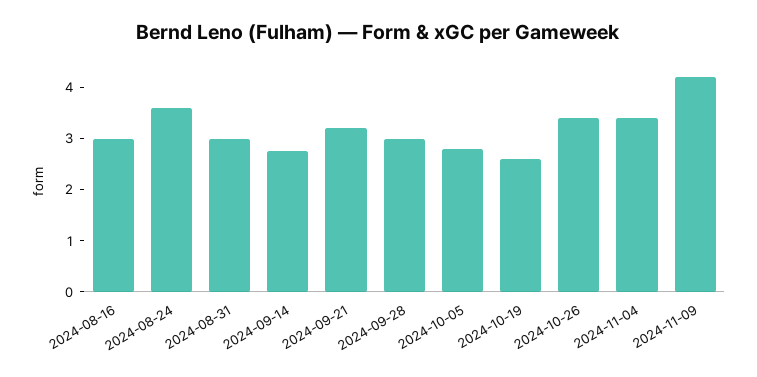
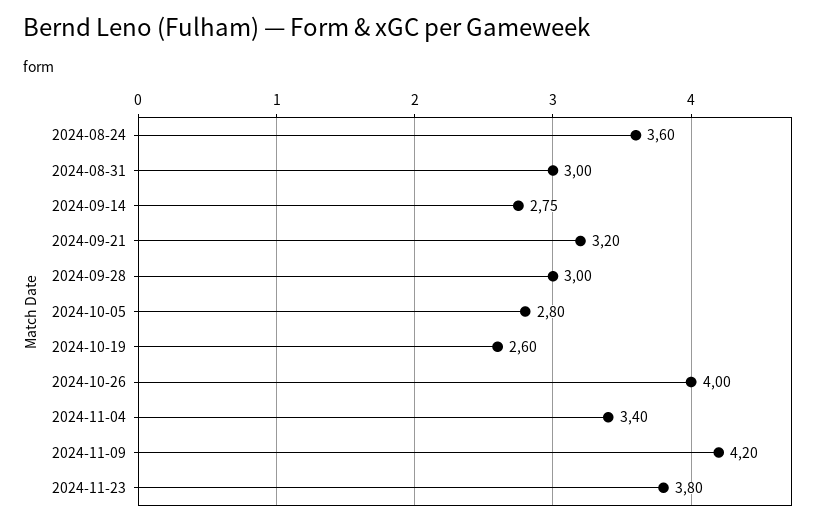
2024-08-16: 3 -> none
2024-10-26: 3.4 -> 4
2024-11-23: none -> 3.8

